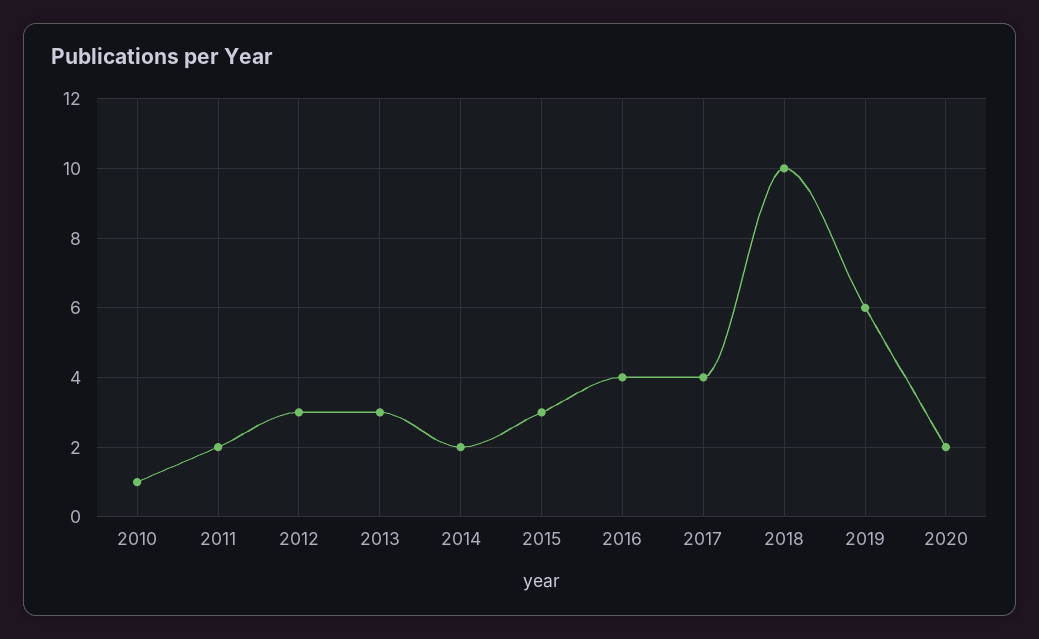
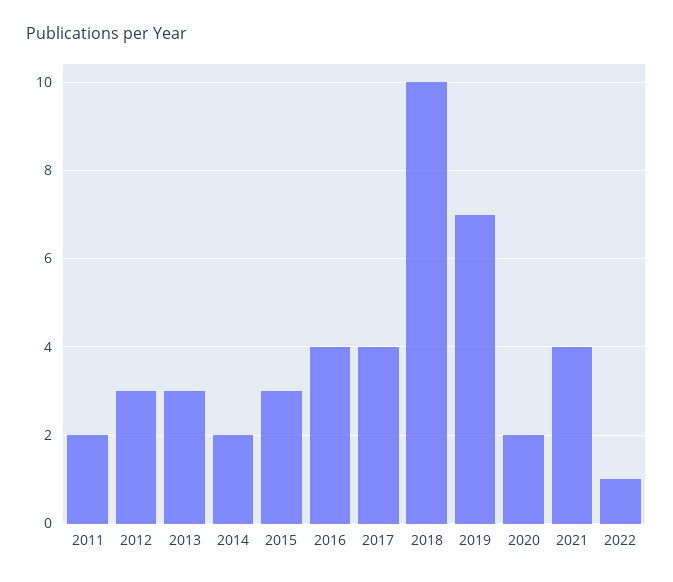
2010: 1 -> none
2019: 6 -> 7
2021: none -> 4
2022: none -> 1

